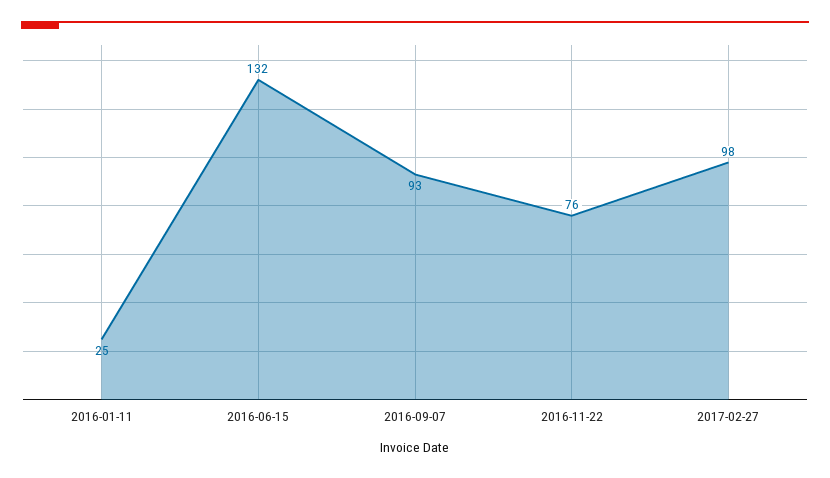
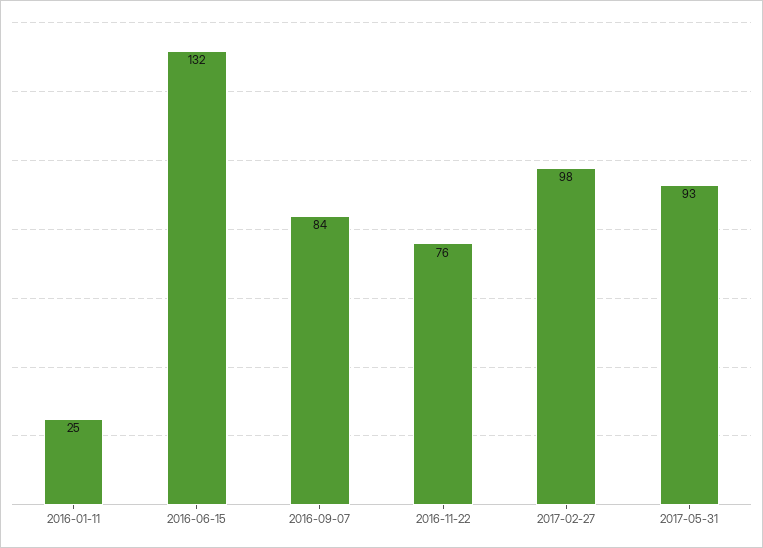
2016-09-07: 93 -> 84
2017-05-31: none -> 93

